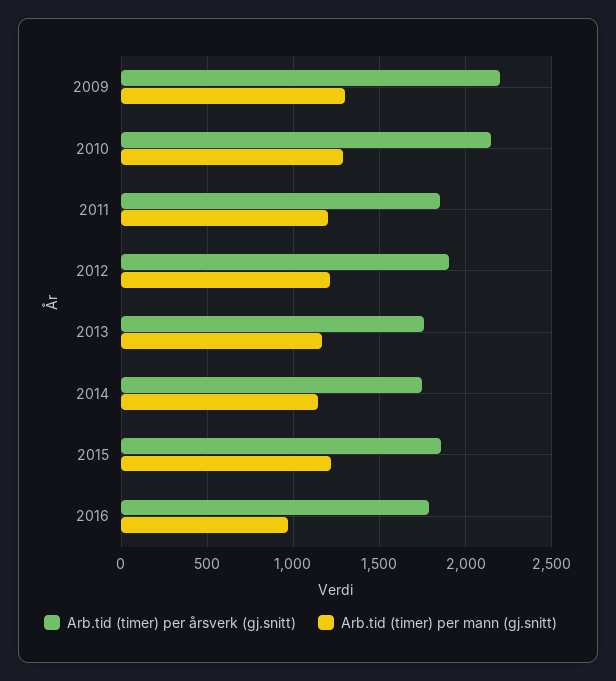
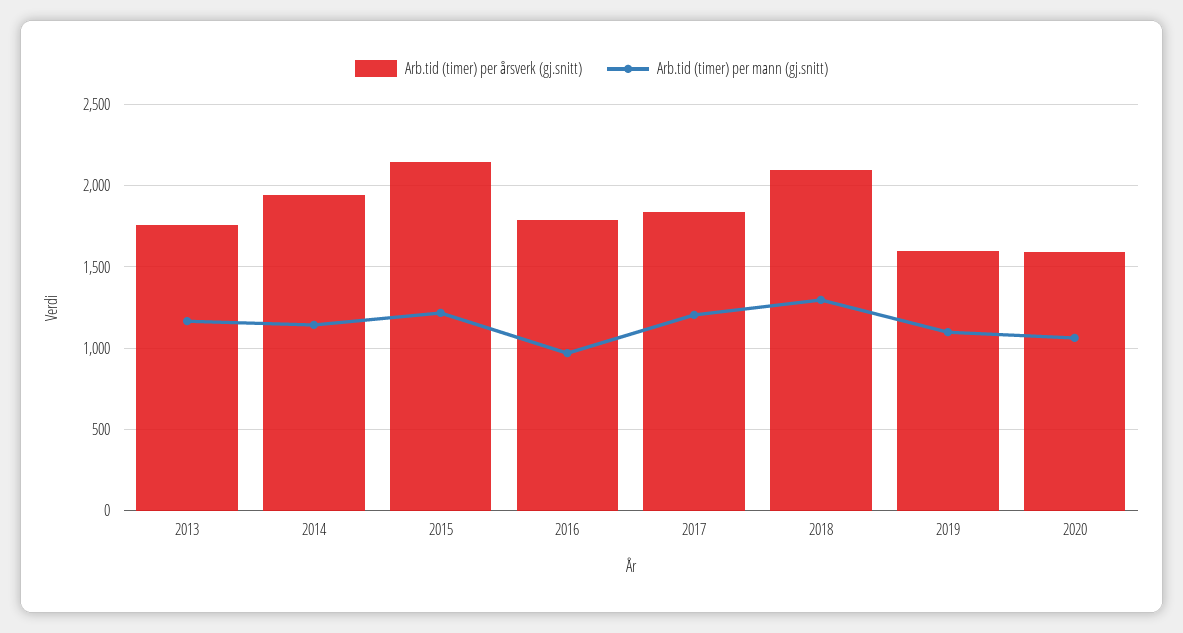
Arb.tid (timer) per årsverk (gj.snitt), 2009: 2200 -> none
Arb.tid (timer) per mann (gj.snitt), 2009: 1300 -> none
Arb.tid (timer) per årsverk (gj.snitt), 2010: 2150 -> none
Arb.tid (timer) per mann (gj.snitt), 2010: 1300 -> none
Arb.tid (timer) per årsverk (gj.snitt), 2011: 1850 -> none
Arb.tid (timer) per mann (gj.snitt), 2011: 1200 -> none
Arb.tid (timer) per årsverk (gj.snitt), 2012: 1900 -> none
Arb.tid (timer) per mann (gj.snitt), 2012: 1200 -> none
Arb.tid (timer) per årsverk (gj.snitt), 2014: 1750 -> 1950
Arb.tid (timer) per årsverk (gj.snitt), 2015: 1850 -> 2150
Arb.tid (timer) per årsverk (gj.snitt), 2017: none -> 1850
Arb.tid (timer) per mann (gj.snitt), 2017: none -> 1200
Arb.tid (timer) per årsverk (gj.snitt), 2018: none -> 2100
Arb.tid (timer) per mann (gj.snitt), 2018: none -> 1300
Arb.tid (timer) per årsverk (gj.snitt), 2019: none -> 1600
Arb.tid (timer) per mann (gj.snitt), 2019: none -> 1100
Arb.tid (timer) per årsverk (gj.snitt), 2020: none -> 1600
Arb.tid (timer) per mann (gj.snitt), 2020: none -> 1050

